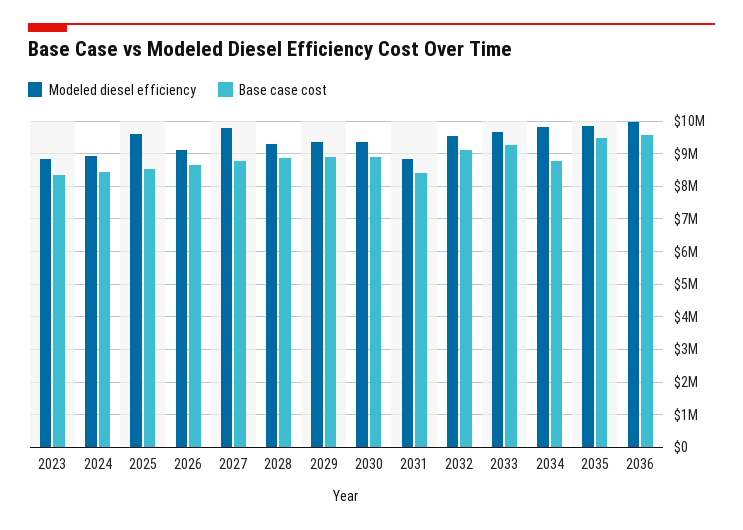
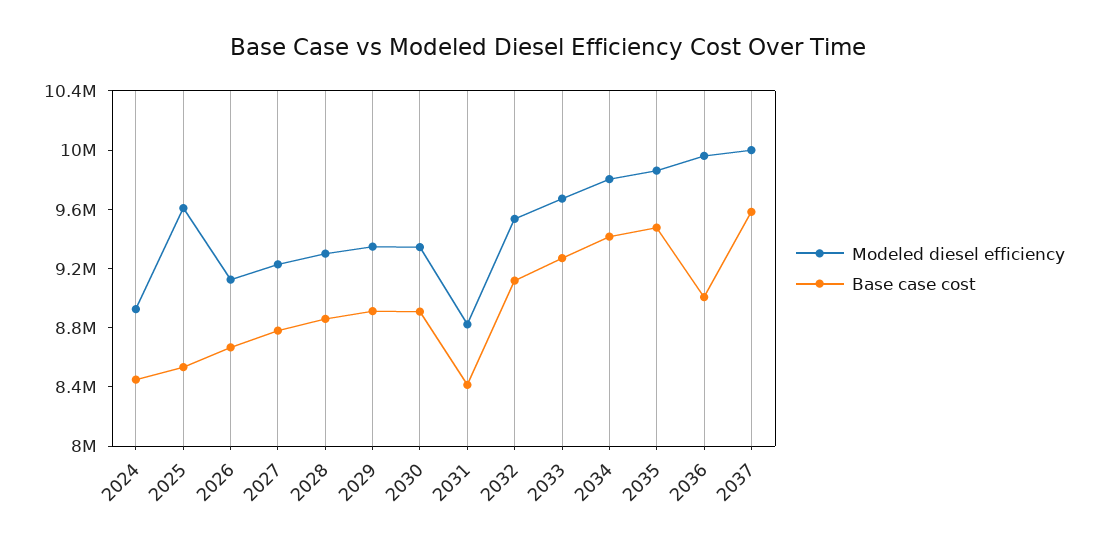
Modeled diesel efficiency, 2023: 8800000 -> none
Base case cost, 2023: 8400000 -> none
Modeled diesel efficiency, 2027: 9800000 -> 9200000
Base case cost, 2034: 8800000 -> 9400000
Base case cost, 2036: 9600000 -> 9000000
Modeled diesel efficiency, 2037: none -> 10000000
Base case cost, 2037: none -> 9600000

